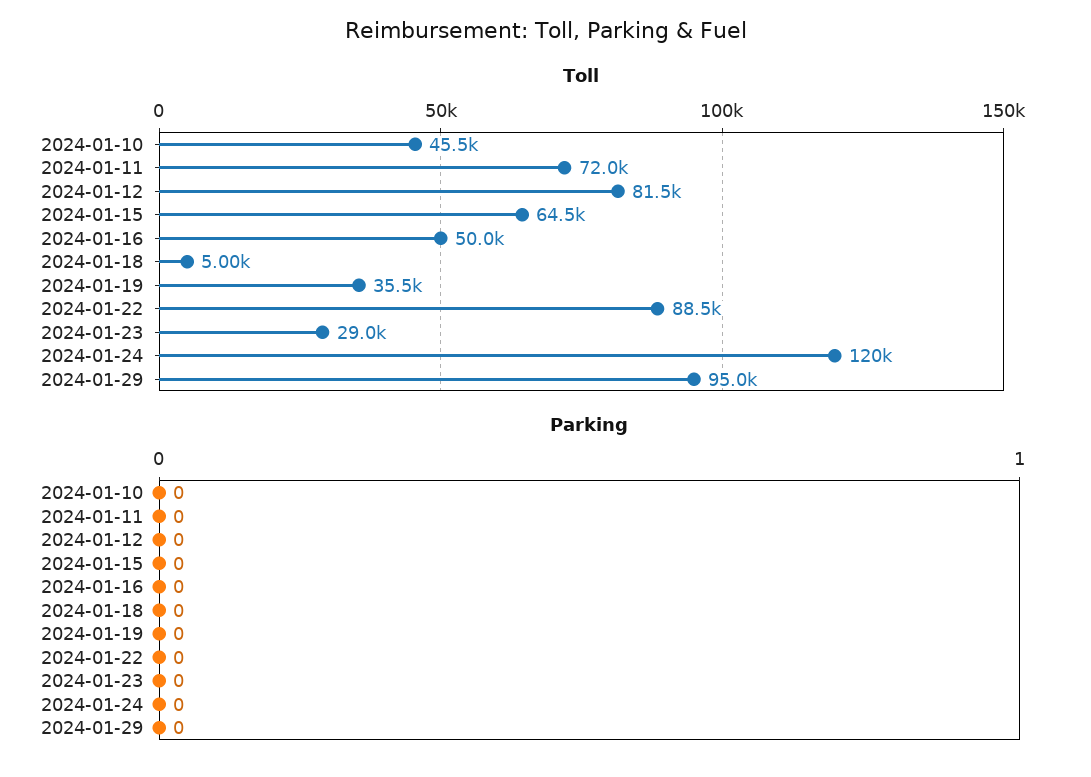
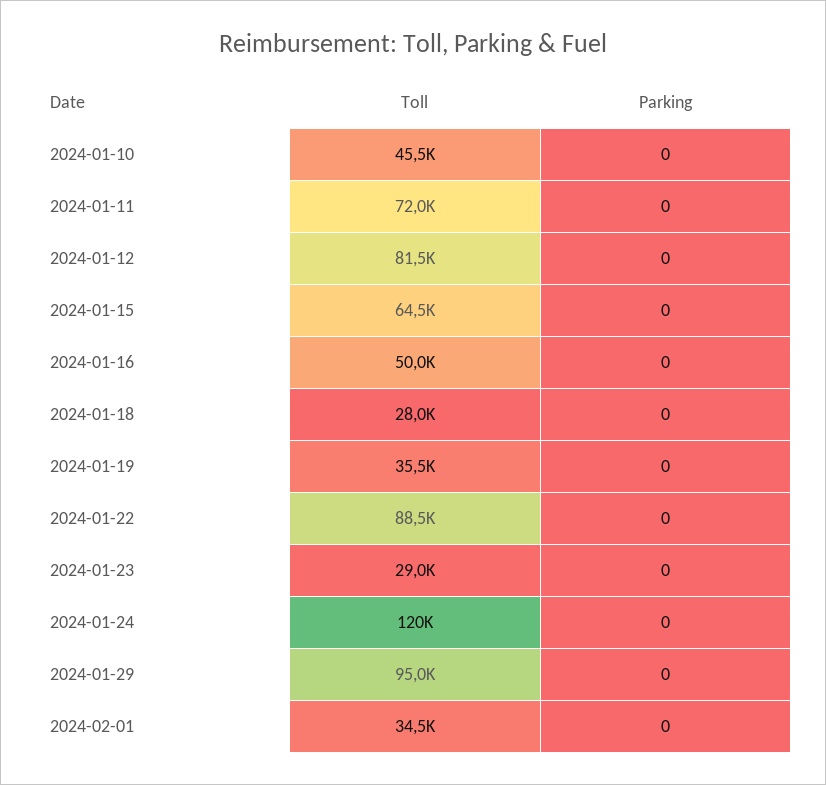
Toll, 2024-01-18: 5000 -> 28000
Toll, 2024-02-01: none -> 34500
Parking, 2024-02-01: none -> 0

